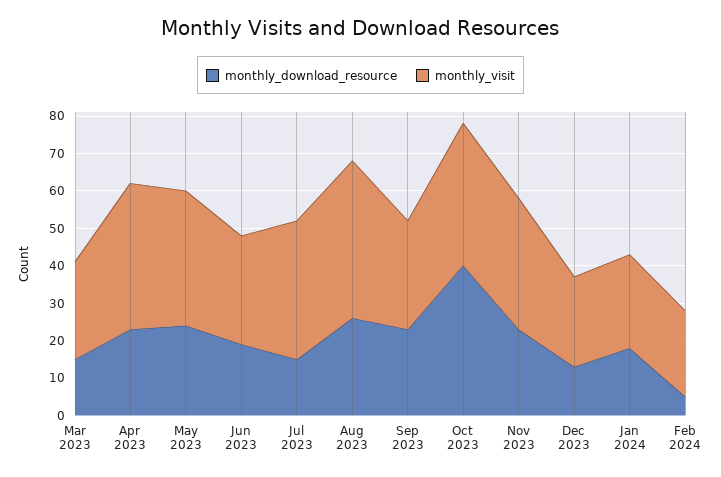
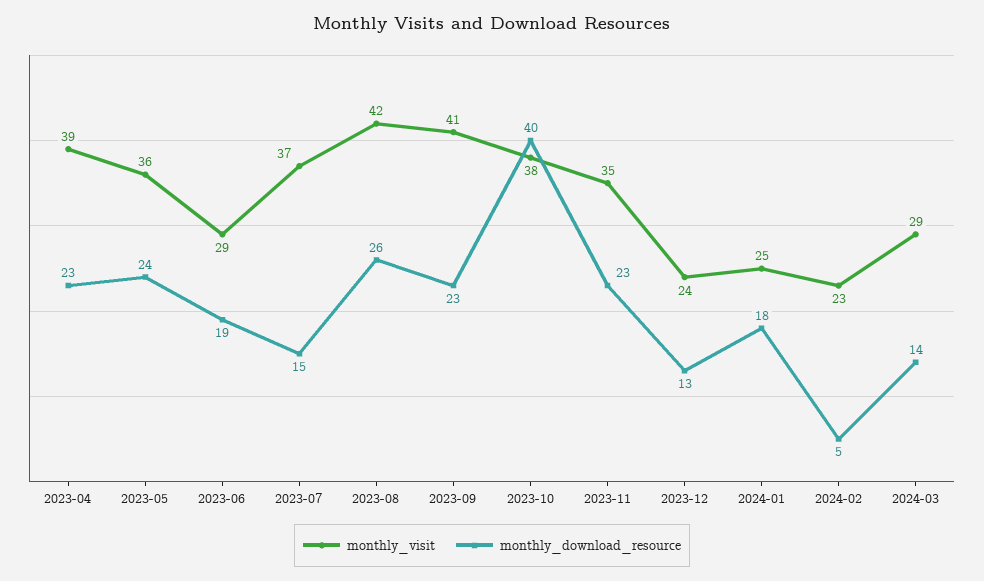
monthly_download_resource, Mar 2023: 15 -> none
monthly_visit, Mar 2023: 25 -> none
monthly_visit, Sep 2023: 30 -> 41
monthly_visit, 2024-03: none -> 29
monthly_download_resource, 2024-03: none -> 14

